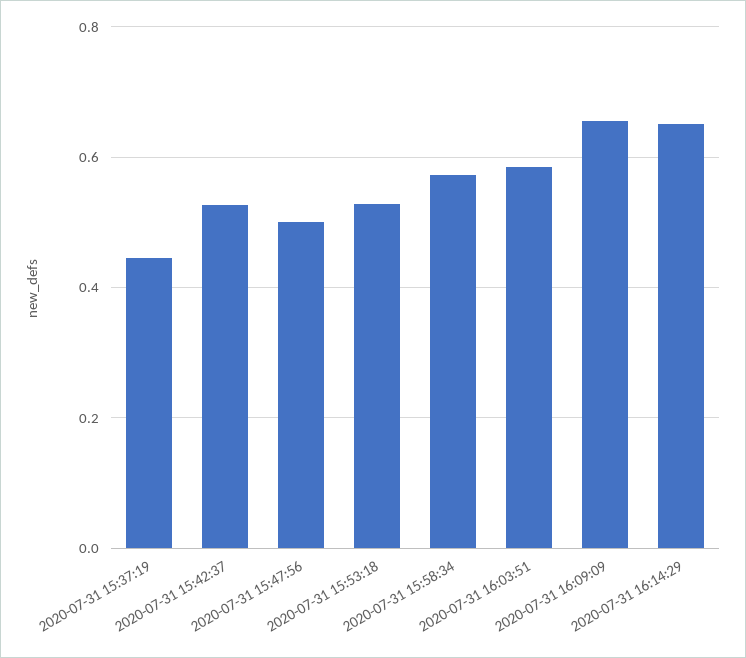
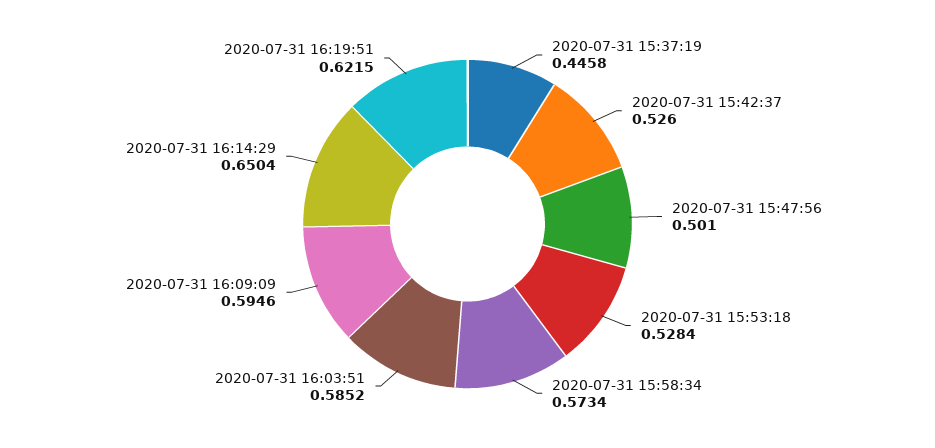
2020-07-31 16:09:09: 0.66 -> 0.5946
2020-07-31 16:19:51: none -> 0.6215

